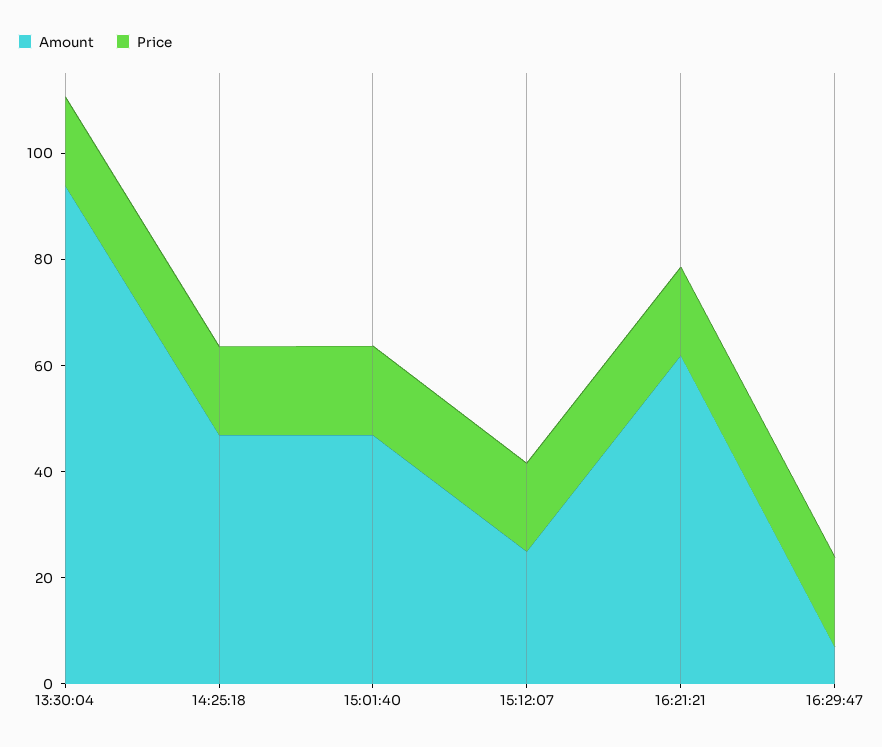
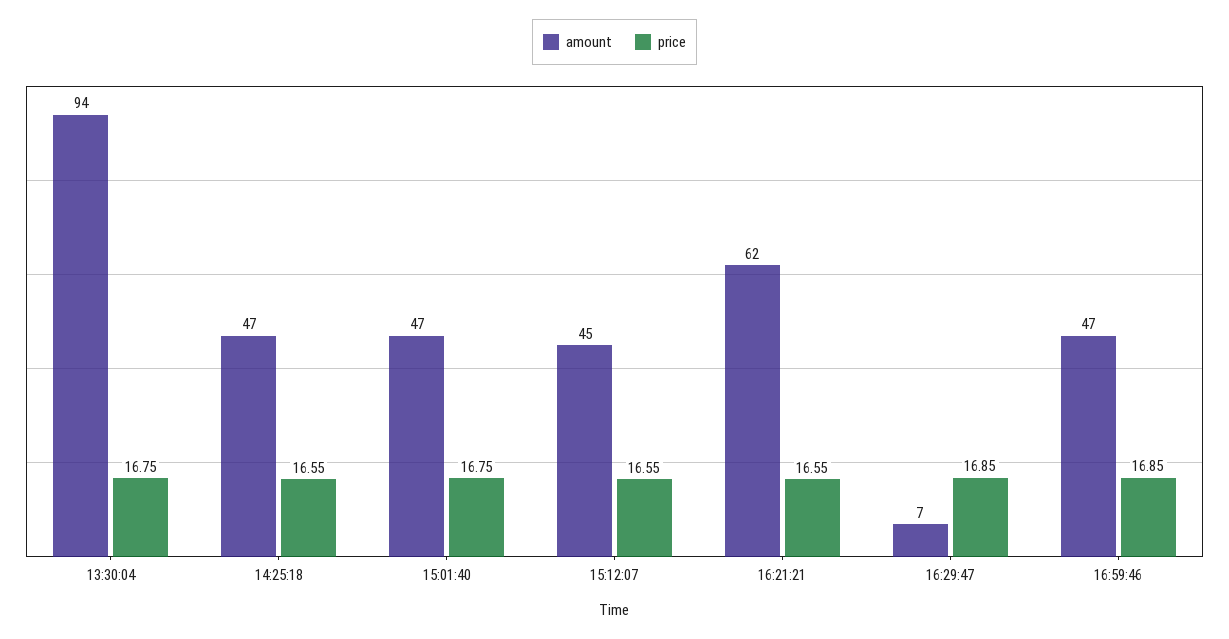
Amount, 15:12:07: 25 -> 45
Amount, 16:59:46: none -> 47
Price, 16:59:46: none -> 16.85

